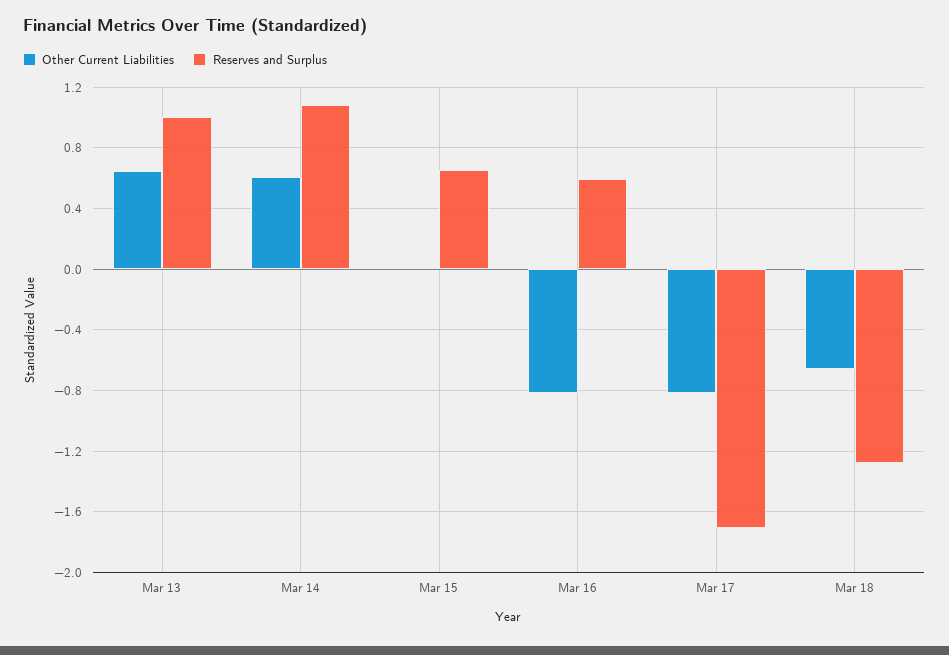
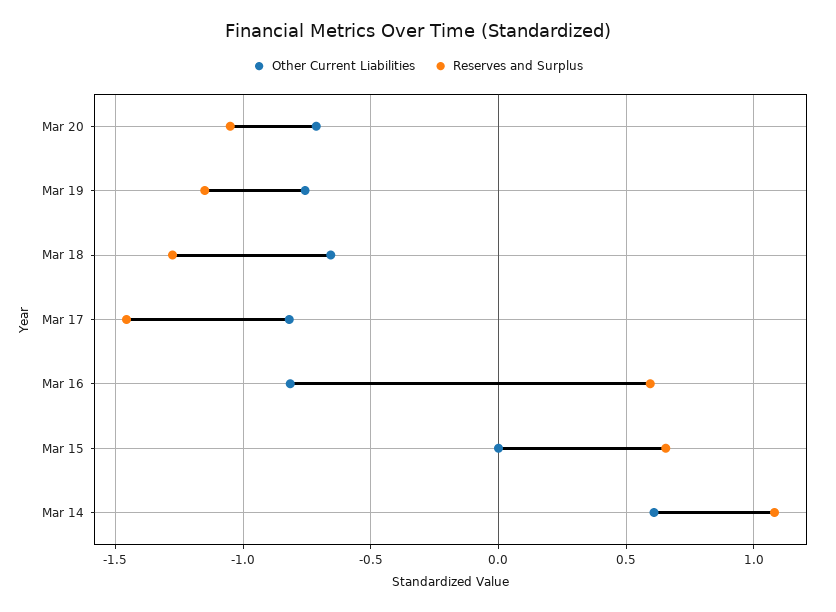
Other Current Liabilities, Mar 13: 0.65 -> none
Reserves and Surplus, Mar 13: 1 -> none
Reserves and Surplus, Mar 17: -1.7 -> -1.45
Other Current Liabilities, Mar 20: none -> -0.7
Reserves and Surplus, Mar 20: none -> -1.05
Other Current Liabilities, Mar 19: none -> -0.75
Reserves and Surplus, Mar 19: none -> -1.15

